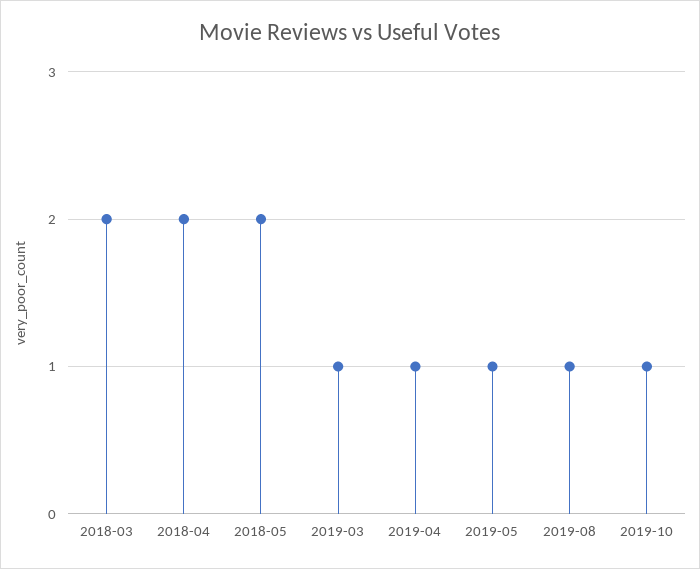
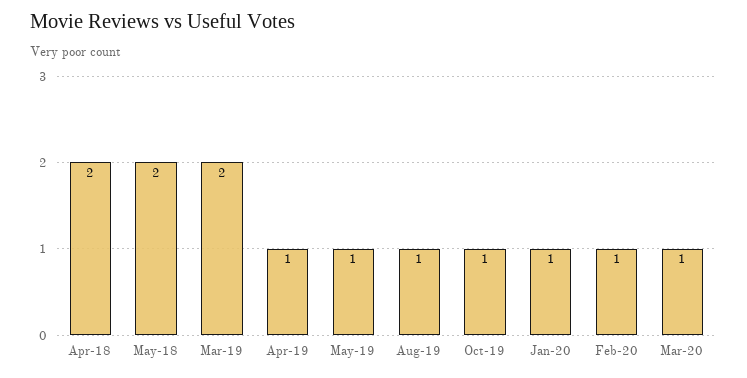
2018-03: 2 -> none
2019-03: 1 -> 2
Jan-20: none -> 1
Feb-20: none -> 1
Mar-20: none -> 1

